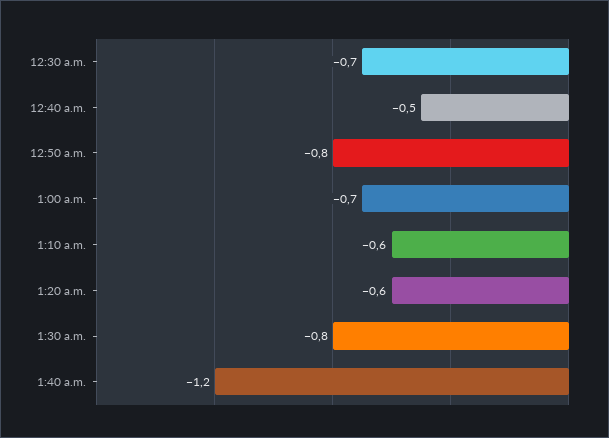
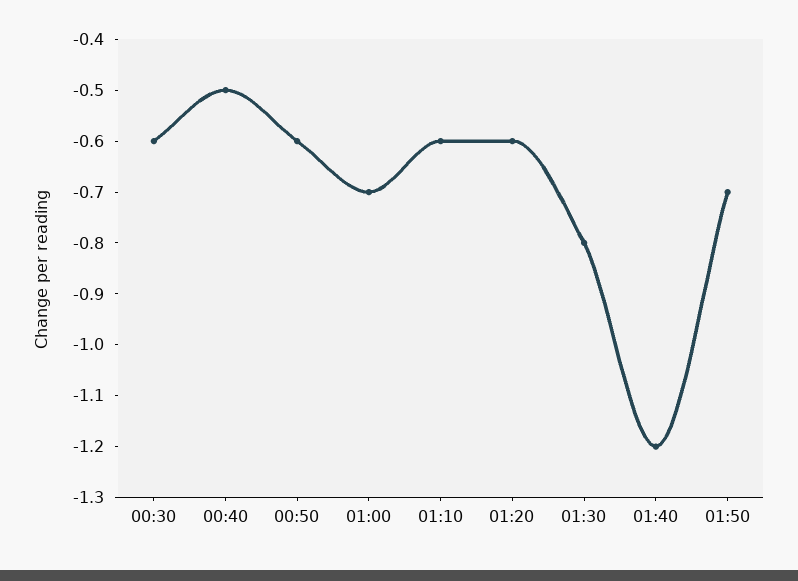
12:30 a.m.: -0.7 -> -0.6
12:50 a.m.: -0.8 -> -0.6
01:50: none -> -0.7

